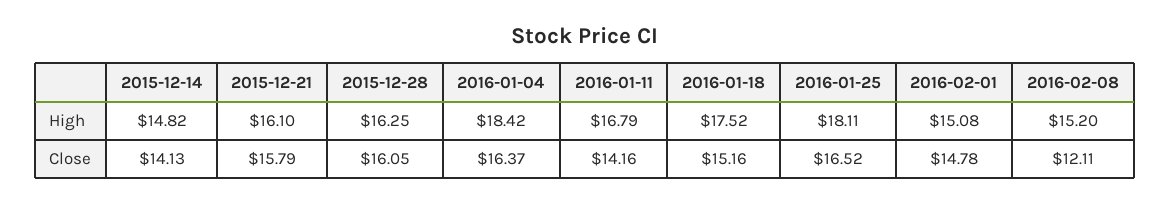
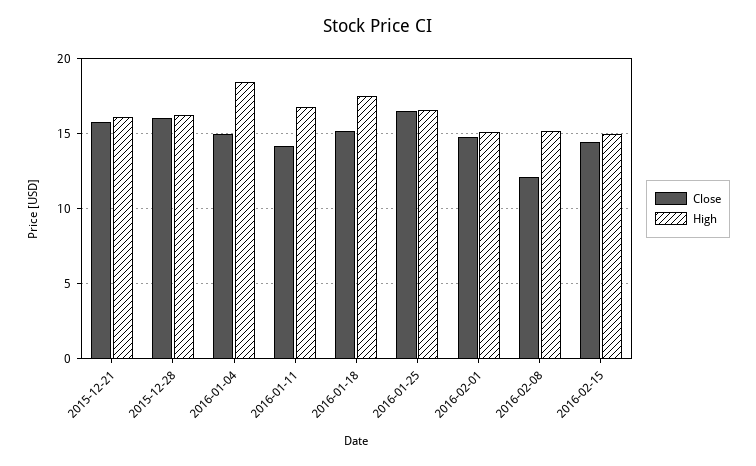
High, 2015-12-14: 14.82 -> none
High, 2016-01-25: 18.11 -> 16.5
Close, 2015-12-14: 14.13 -> none
Close, 2016-01-04: 16.37 -> 15
Close, 2016-02-15: none -> 14.5
High, 2016-02-15: none -> 15

